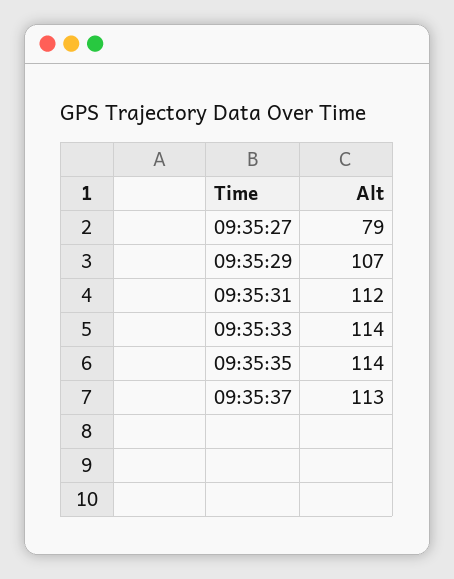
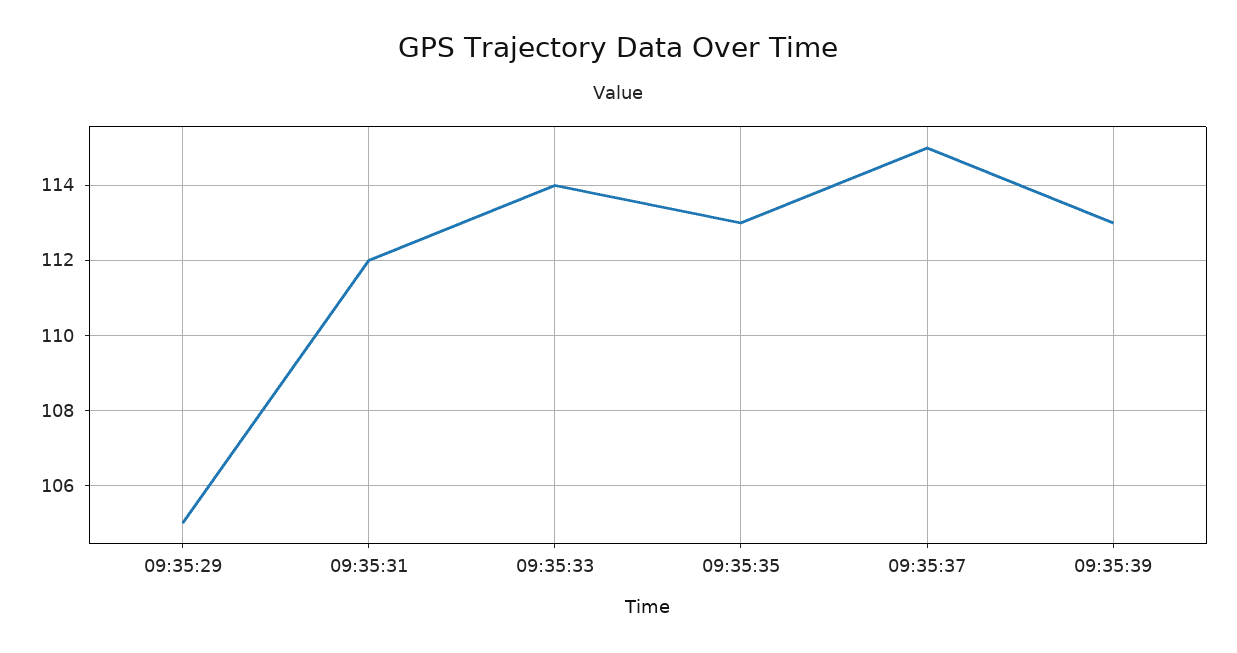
09:35:27: 79 -> none
09:35:29: 107 -> 105
09:35:35: 114 -> 113
09:35:37: 113 -> 115
09:35:39: none -> 113

